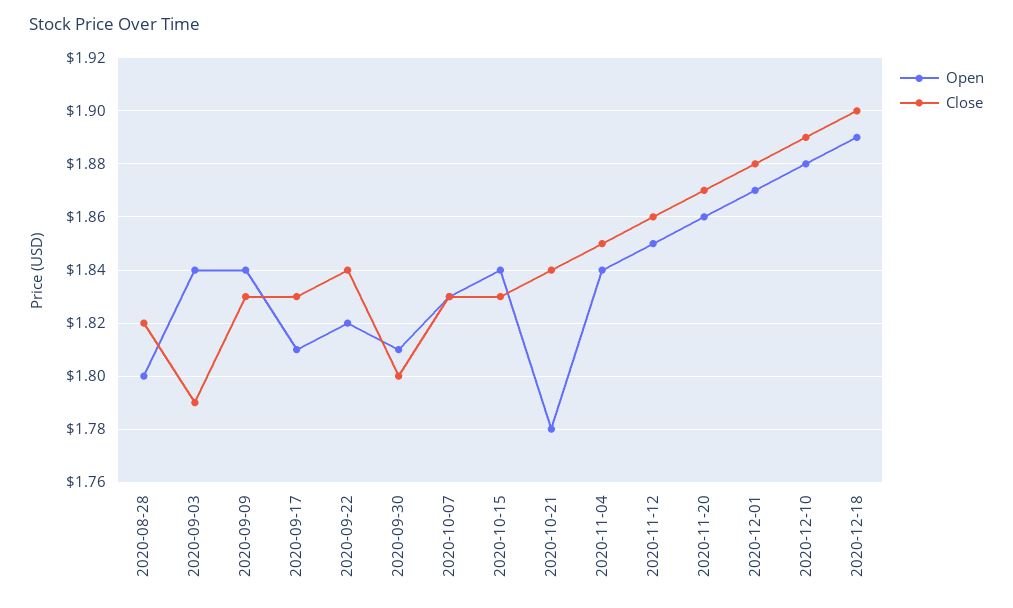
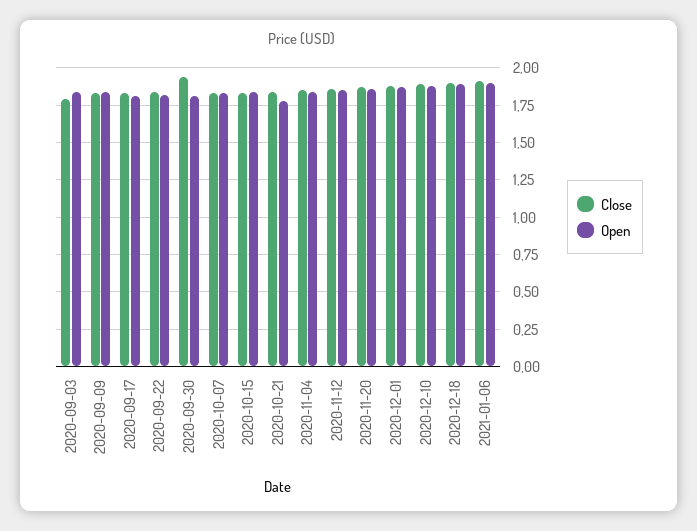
Open, 2020-08-28: 1.8 -> none
Close, 2020-08-28: 1.82 -> none
Close, 2020-09-30: 1.8 -> 1.95
Close, 2021-01-06: none -> 1.9
Open, 2021-01-06: none -> 1.9

